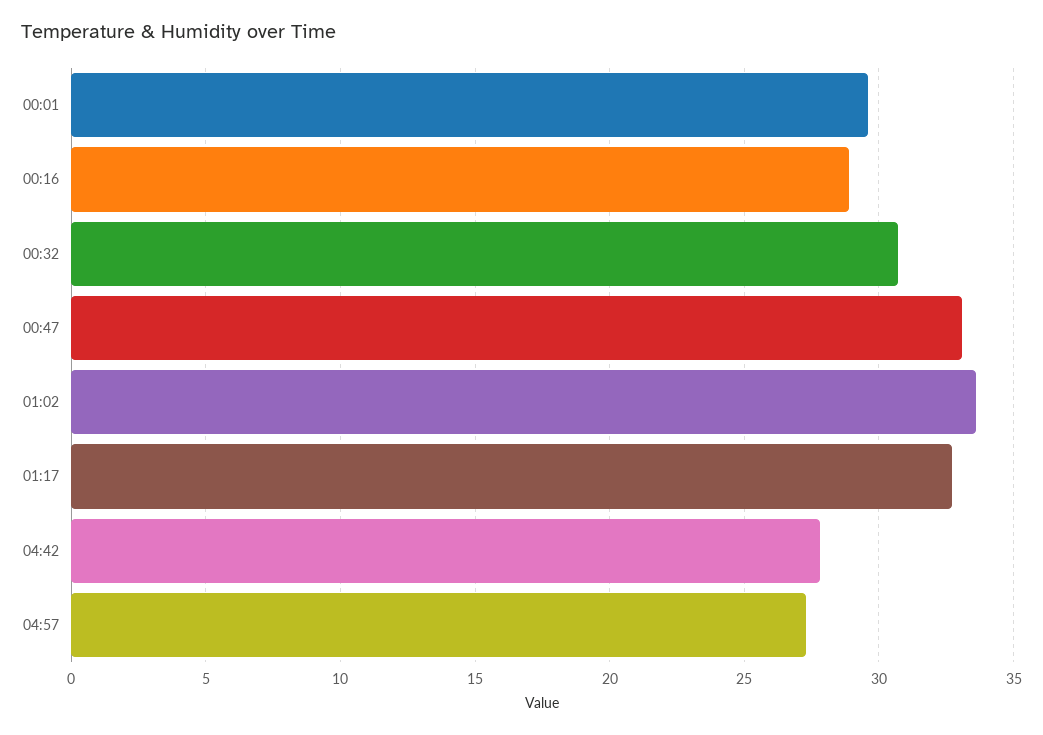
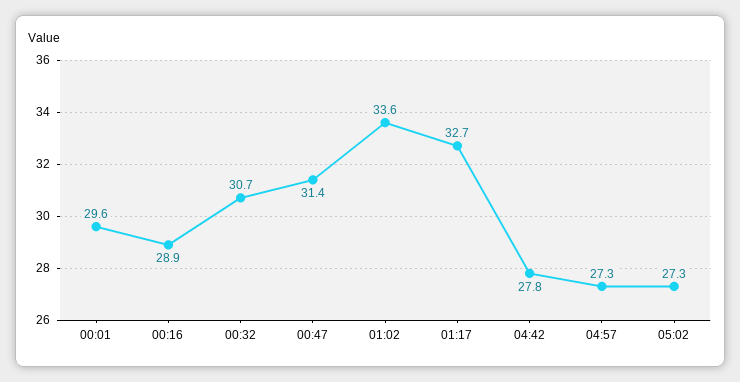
00:47: 33 -> 31.4
05:02: none -> 27.3

